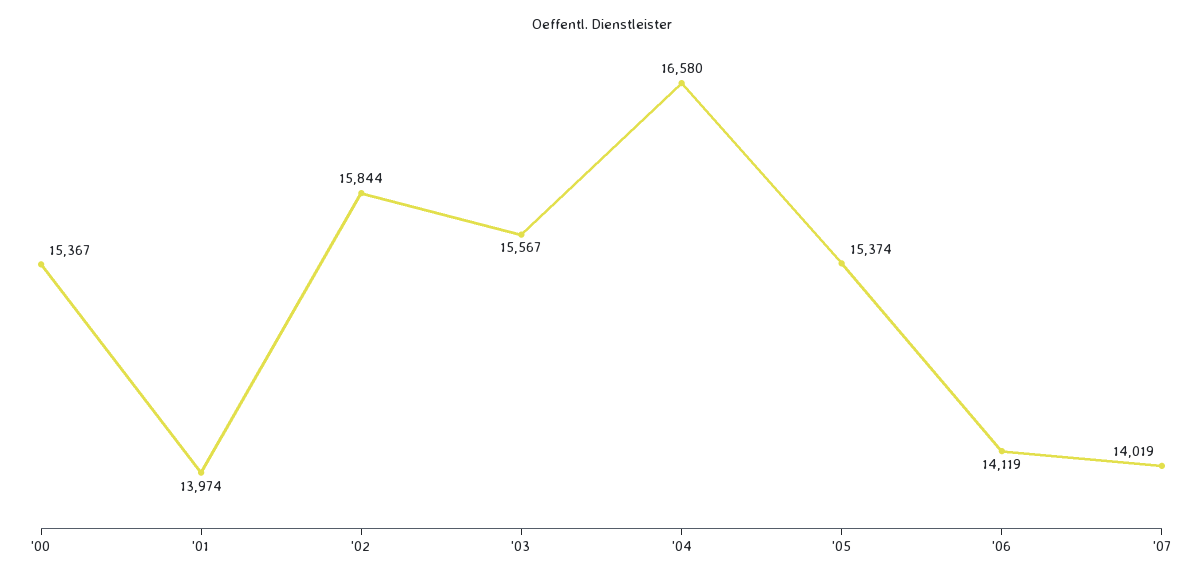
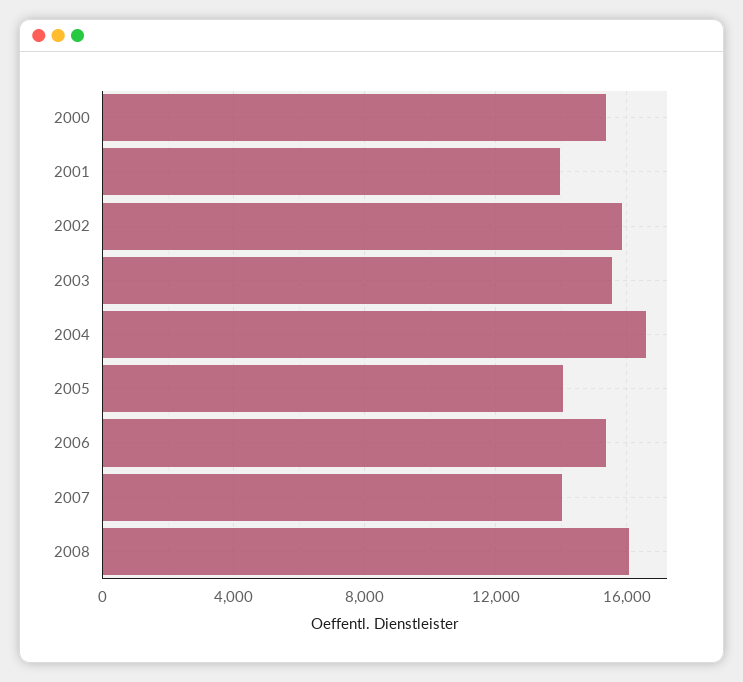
'05: 15374 -> 14000
'06: 14119 -> 15500
2008: none -> 16000

